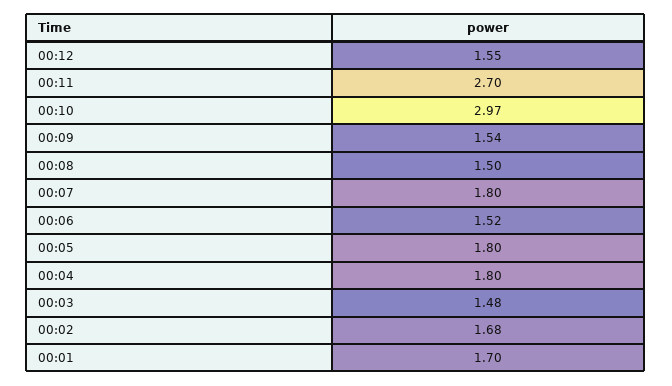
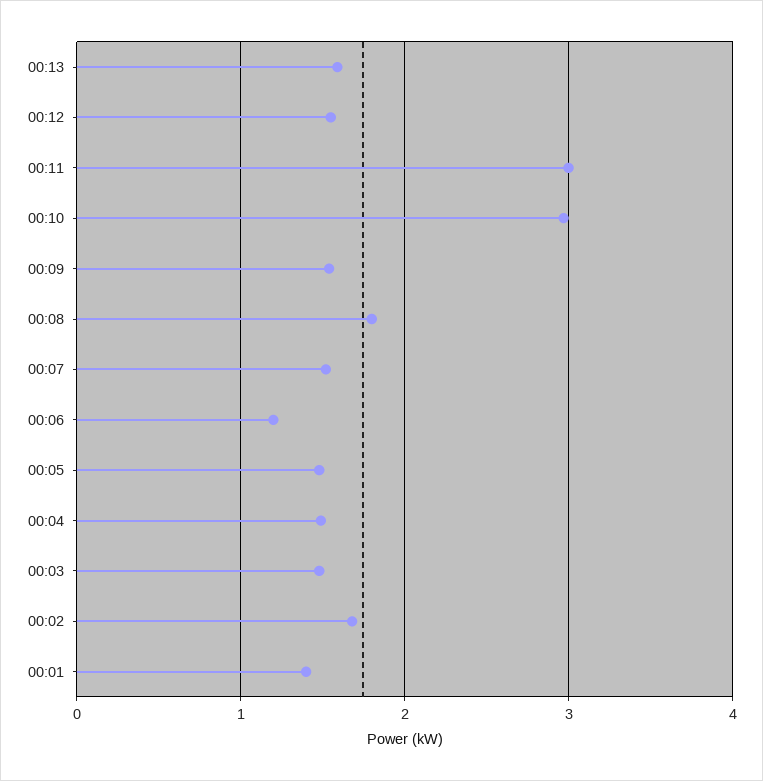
00:11: 2.7 -> 3
00:08: 1.5 -> 1.8
00:07: 1.8 -> 1.5
00:06: 1.52 -> 1.2
00:05: 1.8 -> 1.5
00:04: 1.8 -> 1.5
00:01: 1.7 -> 1.4
00:13: none -> 1.6

